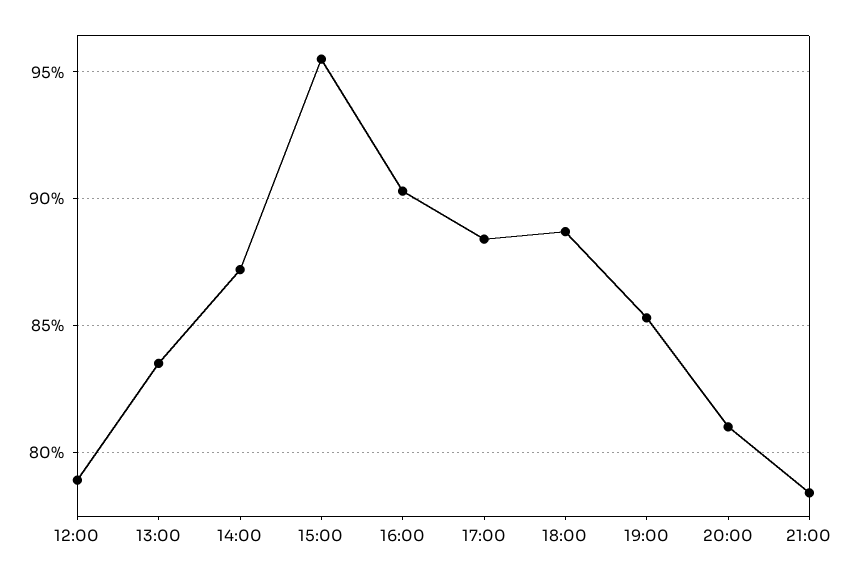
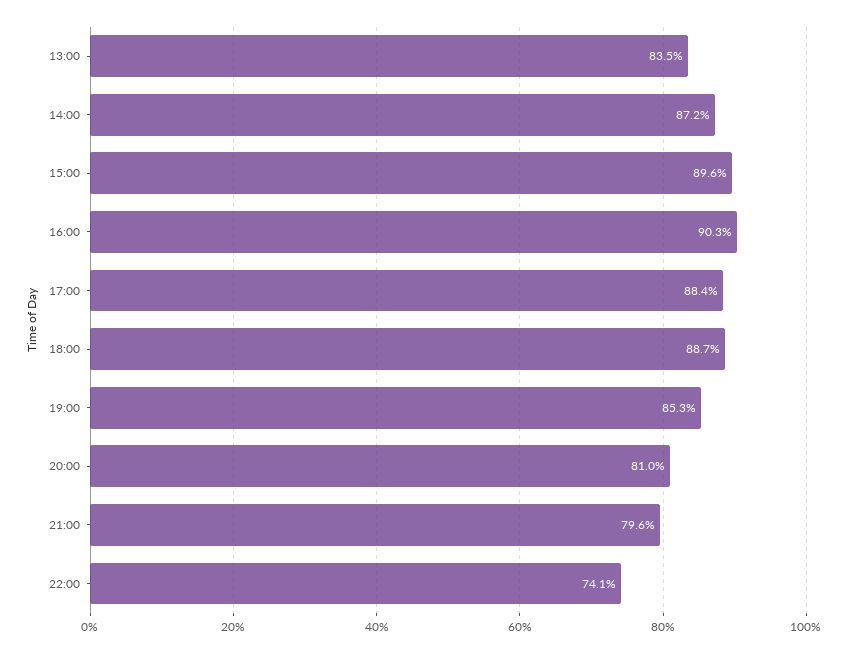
12:00: 79 -> none
15:00: 95.5 -> 89.6
21:00: 78.5 -> 79.6
22:00: none -> 74.1

